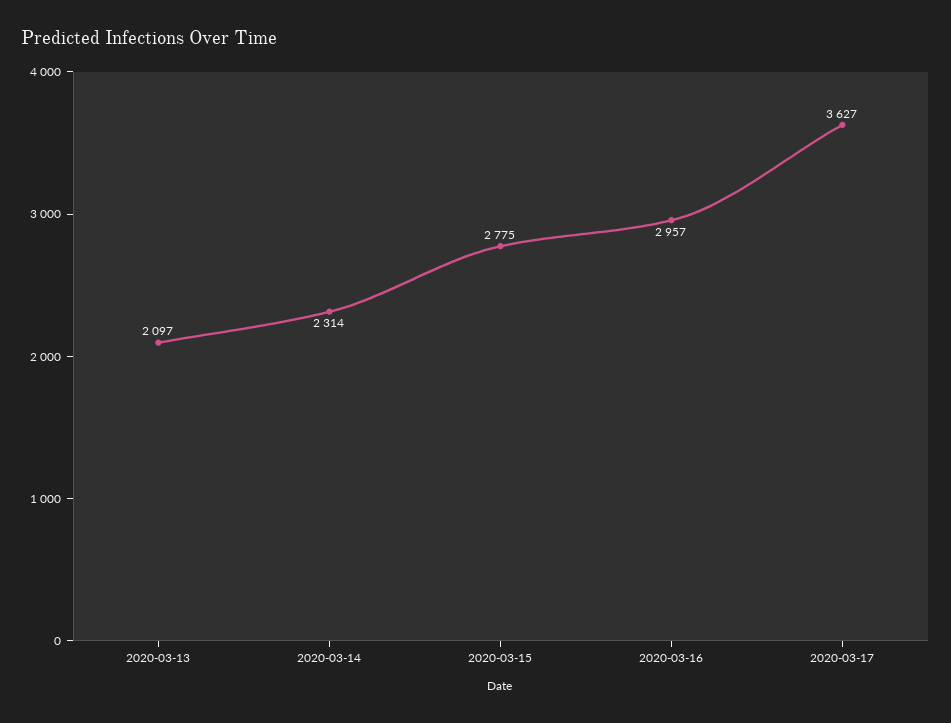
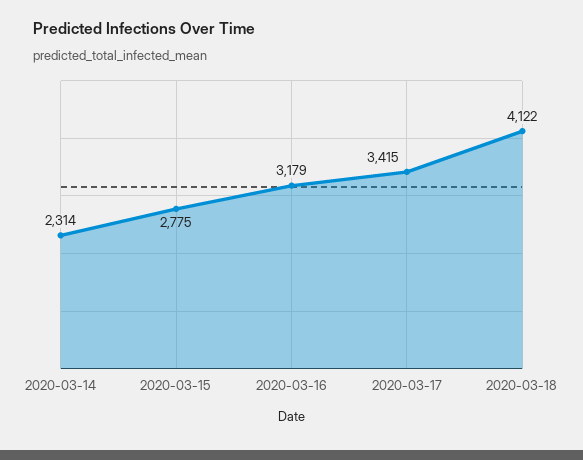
2020-03-13: 2097 -> none
2020-03-16: 2957 -> 3179
2020-03-17: 3627 -> 3415
2020-03-18: none -> 4122

